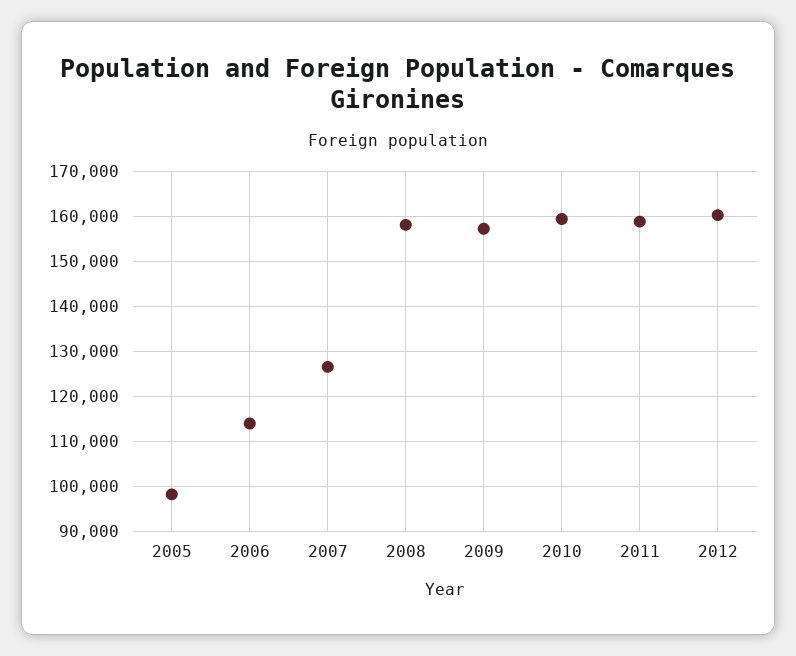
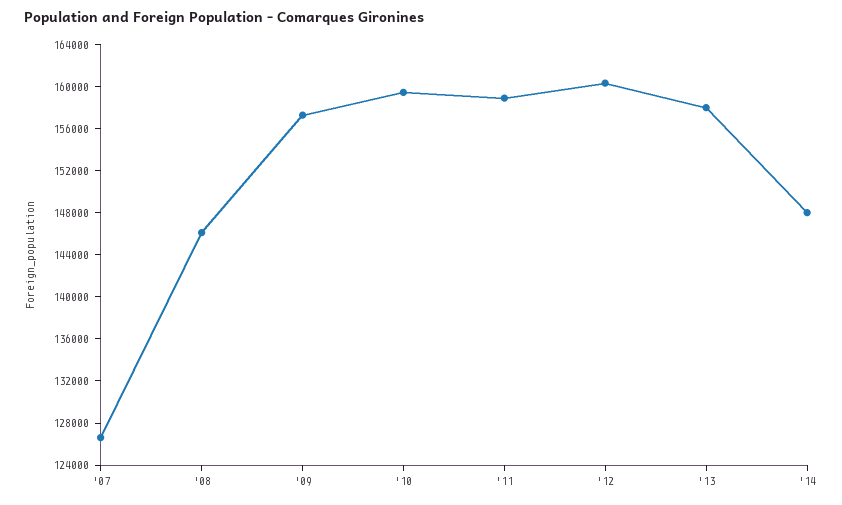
2005: 98000 -> none
2006: 114000 -> none
2008: 158000 -> 146000
'13: none -> 158000
'14: none -> 148000

